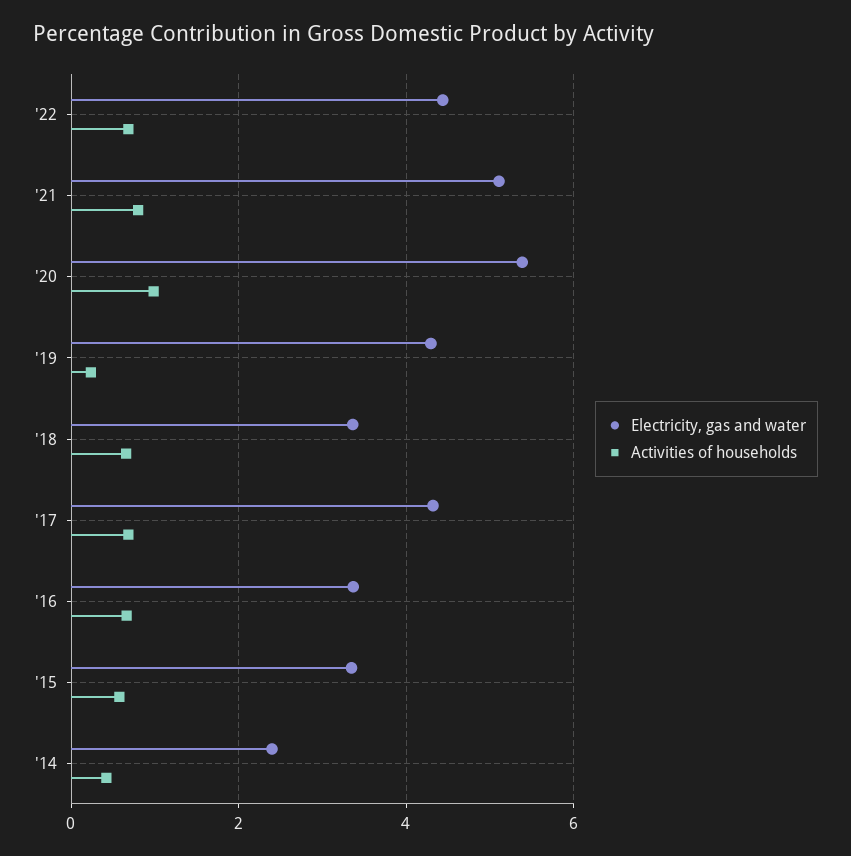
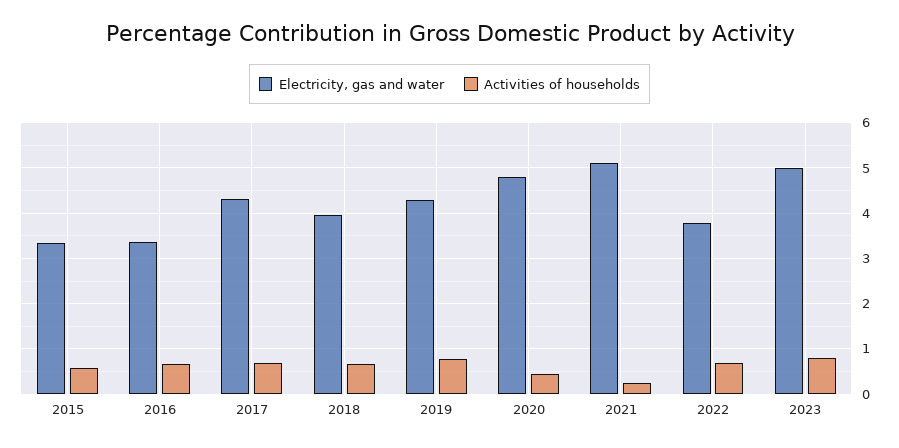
Electricity, gas and water, '22: 4.4 -> 3.8
Activities of households, '21: 0.8 -> 0.2
Electricity, gas and water, '20: 5.4 -> 4.8
Activities of households, '20: 1 -> 0.4
Activities of households, '19: 0.2 -> 0.8
Electricity, gas and water, '18: 3.4 -> 4
Electricity, gas and water, '14: 2.4 -> none
Activities of households, '14: 0.4 -> none
Electricity, gas and water, 2023: none -> 5
Activities of households, 2023: none -> 0.8

